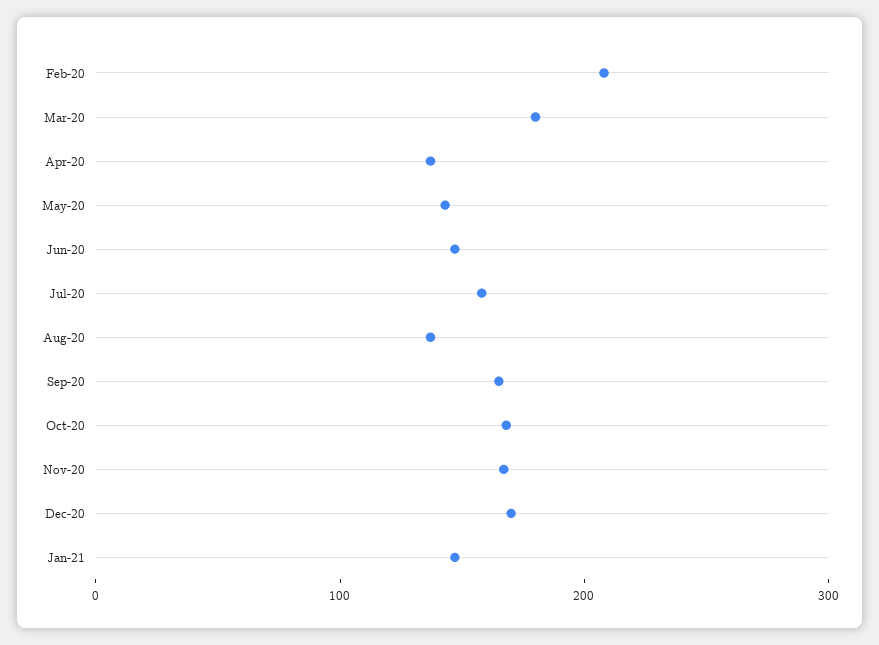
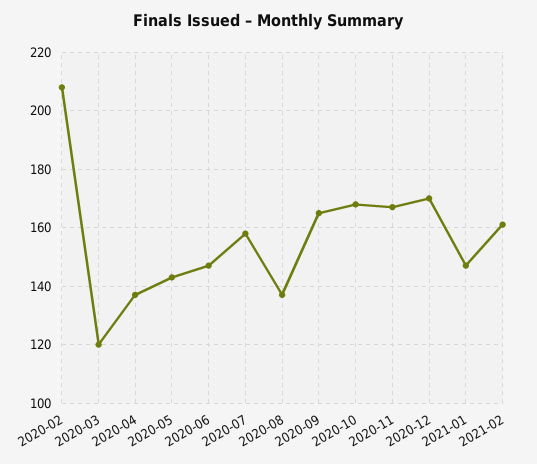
Mar-20: 180 -> 120
2021-02: none -> 160

